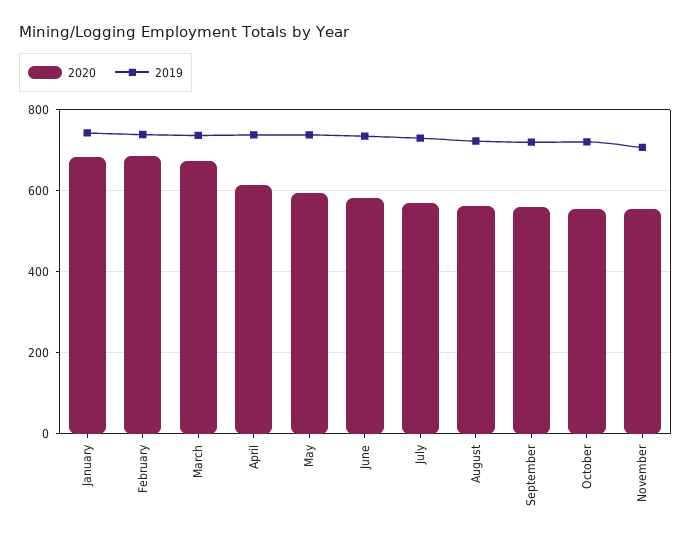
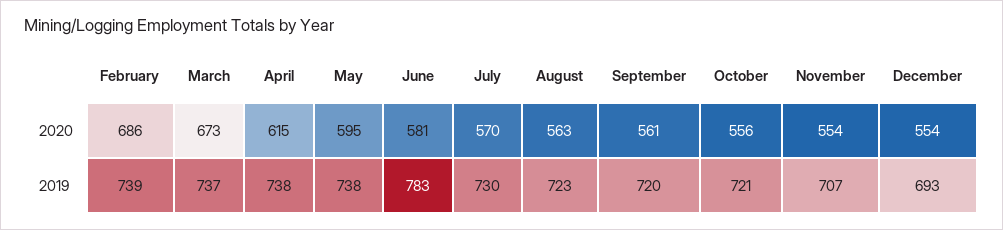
2020, January: 680 -> none
2019, January: 740 -> none
2019, June: 740 -> 783
2020, December: none -> 554
2019, December: none -> 693

